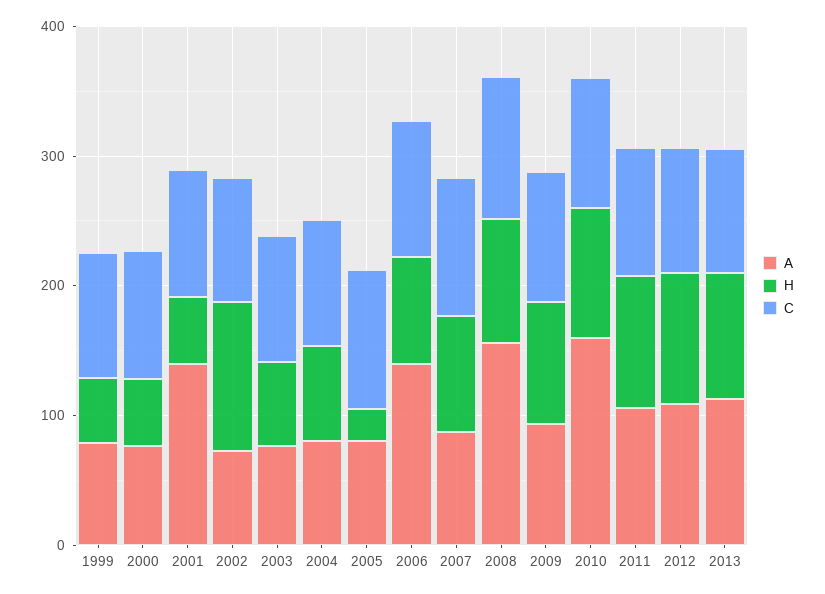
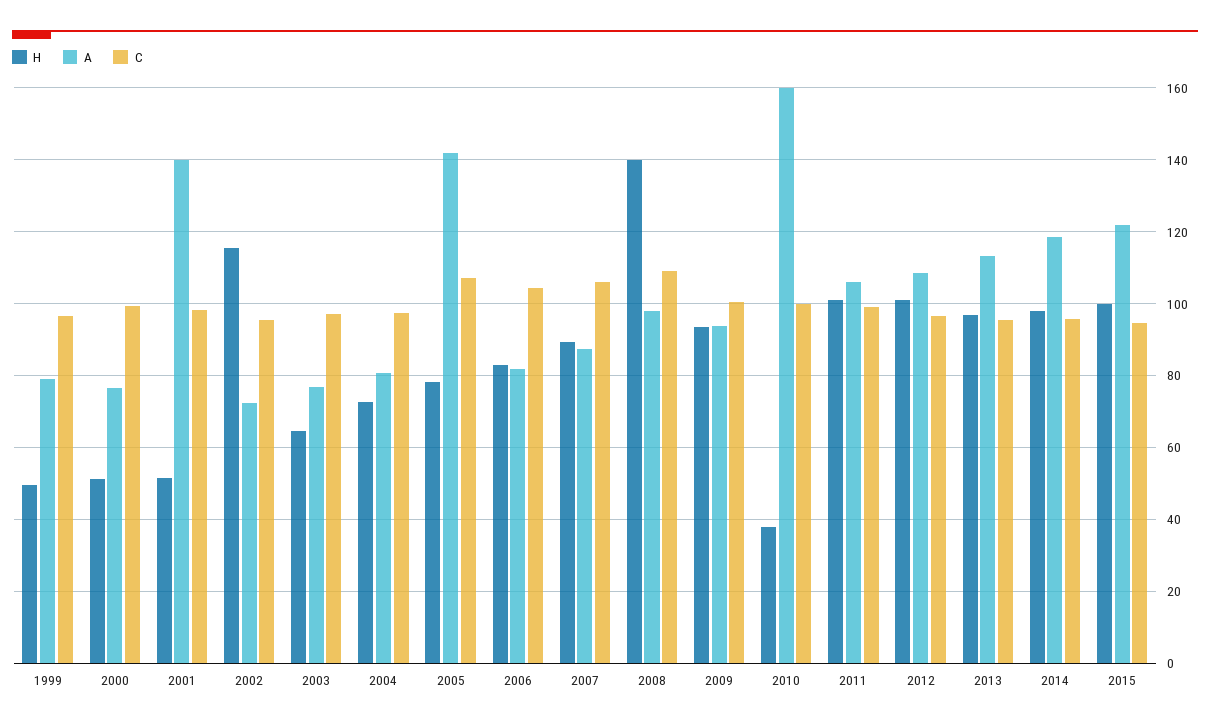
A, 2005: 80 -> 142
H, 2005: 20 -> 78
A, 2006: 140 -> 82
A, 2008: 160 -> 98
H, 2008: 100 -> 140
H, 2010: 100 -> 38
H, 2014: none -> 98
A, 2014: none -> 118
C, 2014: none -> 96
H, 2015: none -> 100
A, 2015: none -> 122
C, 2015: none -> 94

